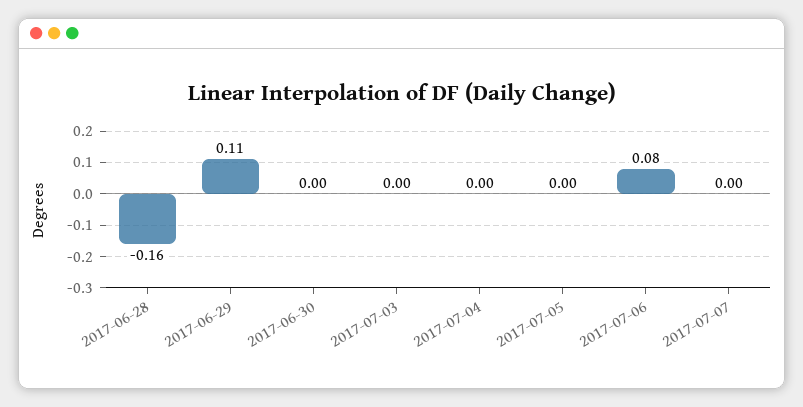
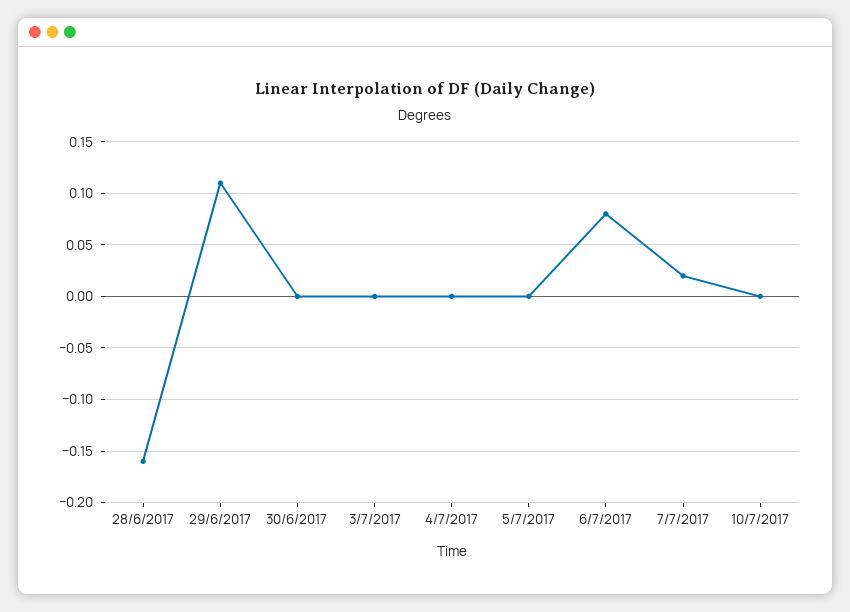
2017-07-07: 0 -> 0.02
10/7/2017: none -> 0

